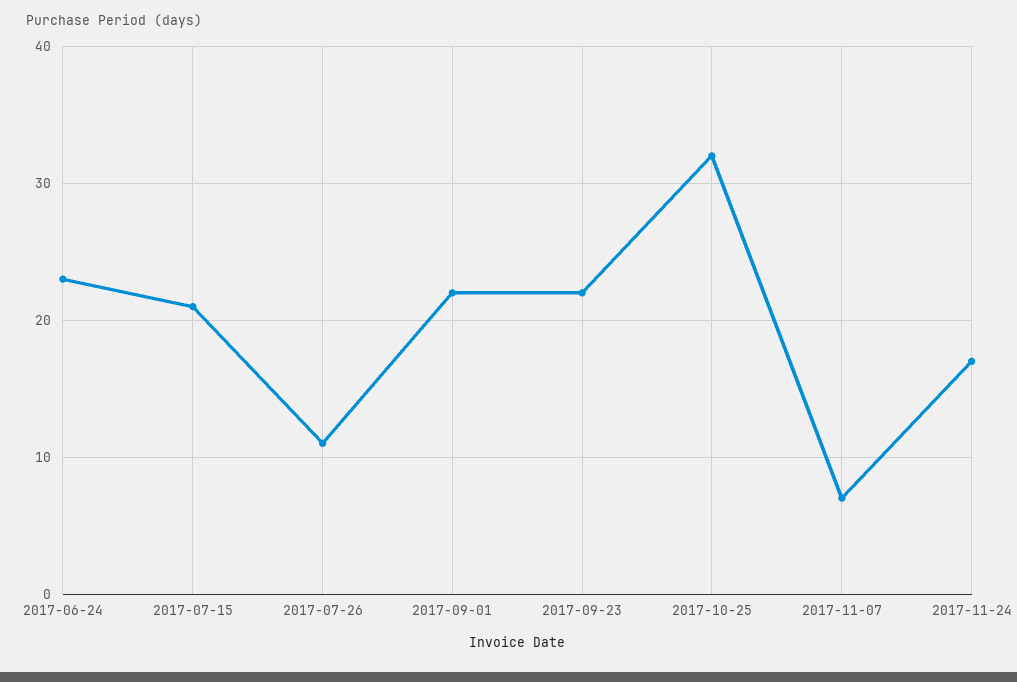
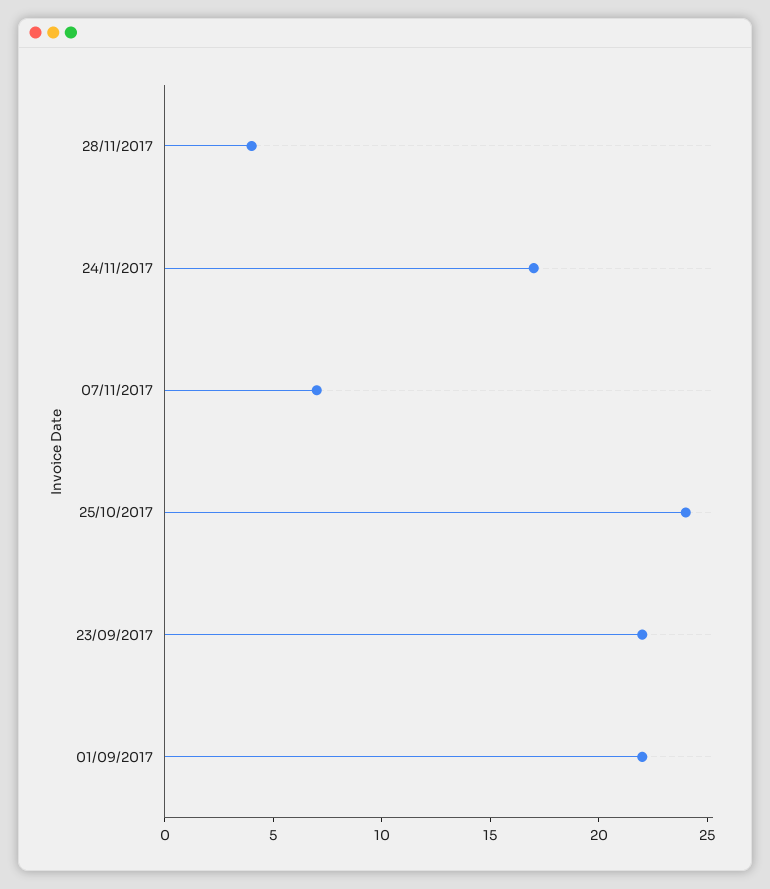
2017-06-24: 23 -> none
2017-07-15: 21 -> none
2017-07-26: 11 -> none
2017-10-25: 32 -> 24
28/11/2017: none -> 4

